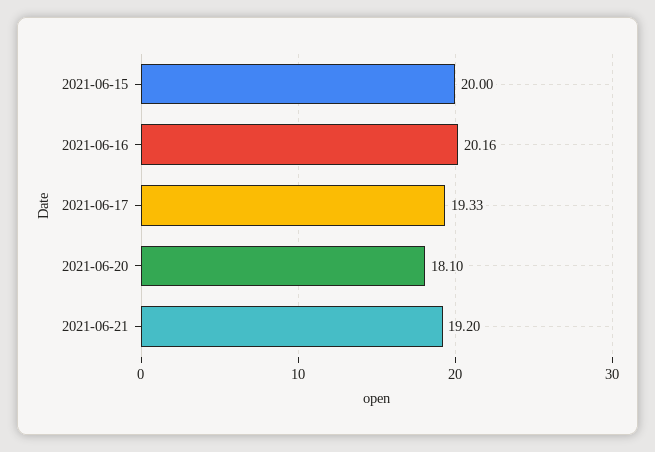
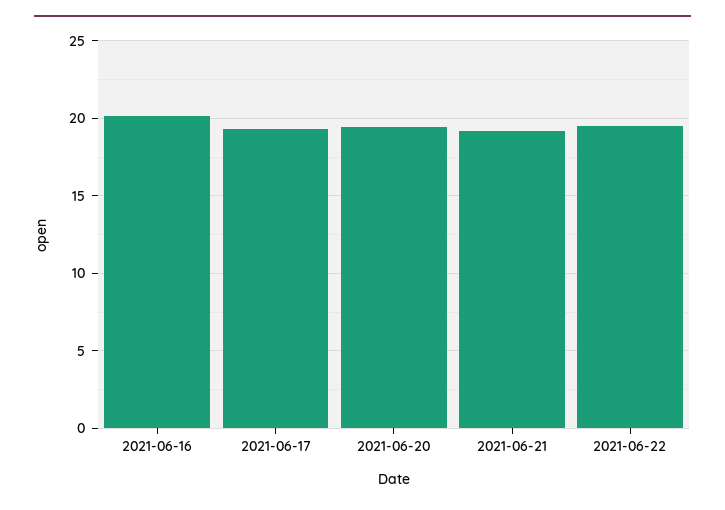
2021-06-15: 20 -> none
2021-06-20: 18.1 -> 19.5
2021-06-22: none -> 19.5

